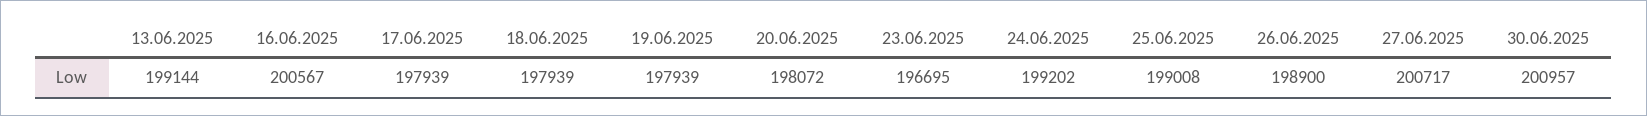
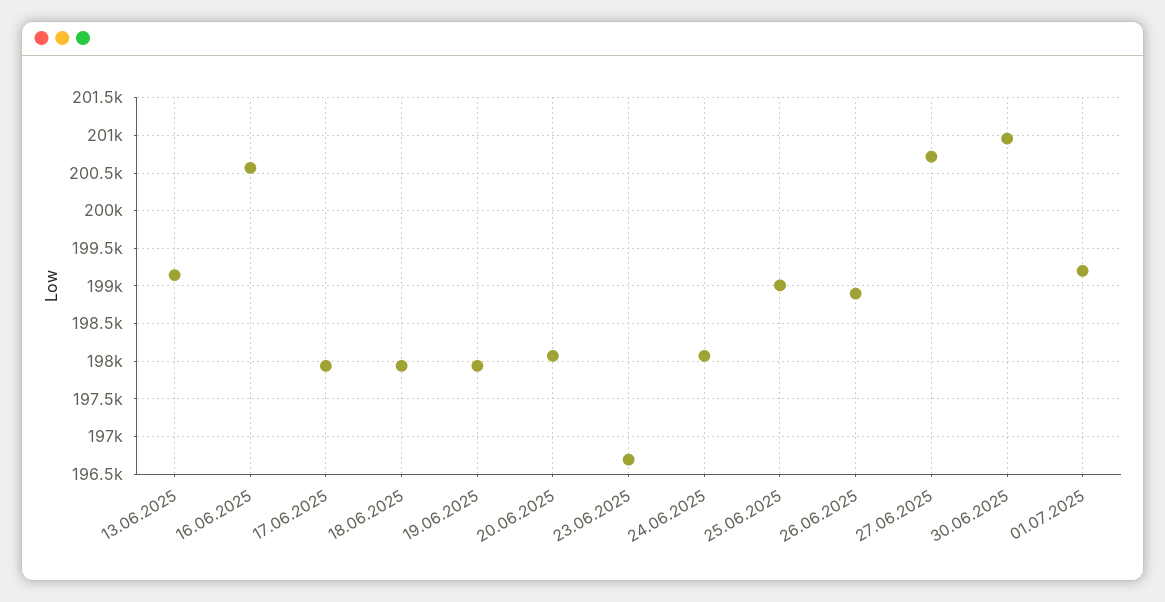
24.06.2025: 199202 -> 198100
01.07.2025: none -> 199200

